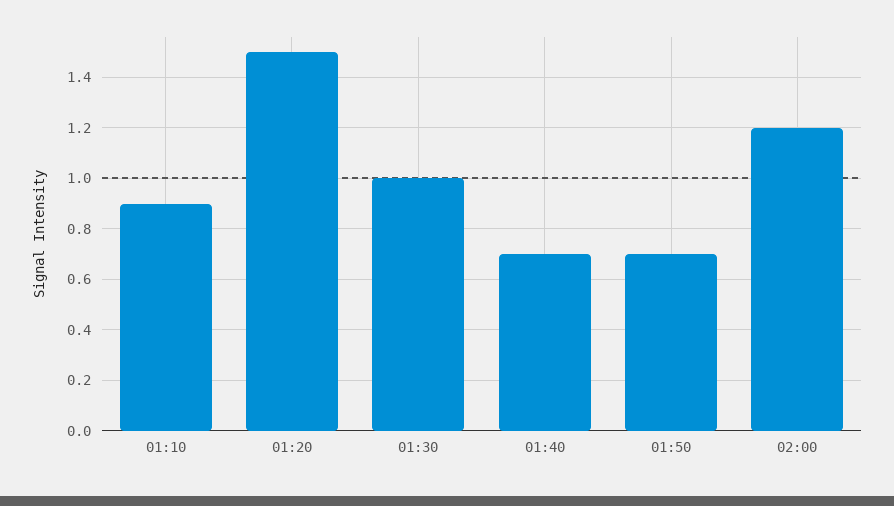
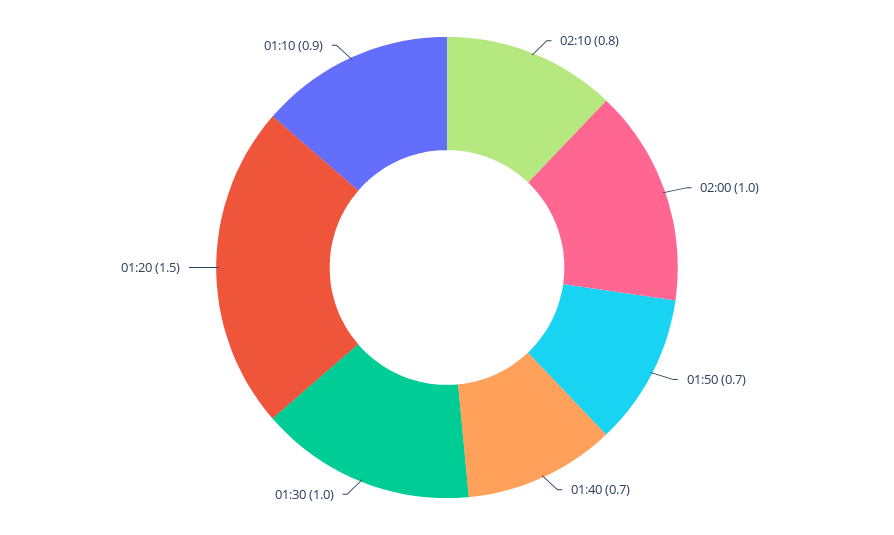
02:00: 1.2 -> 1
02:10: none -> 0.8

